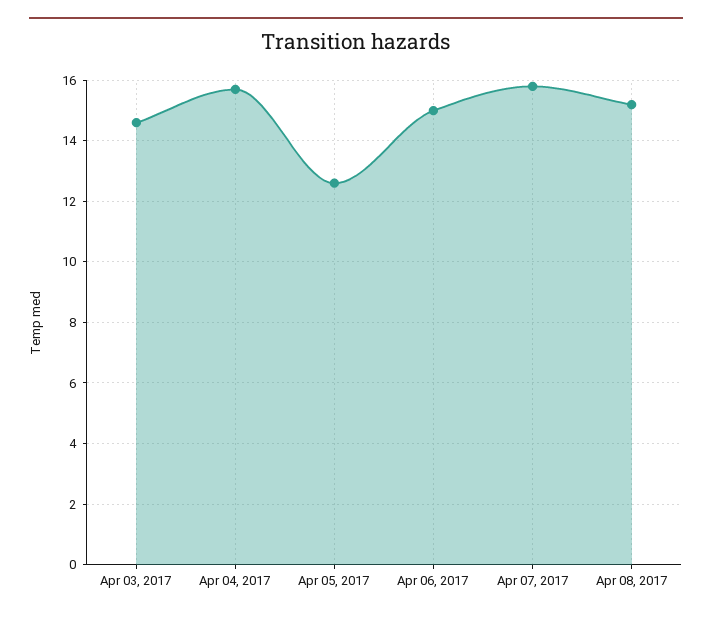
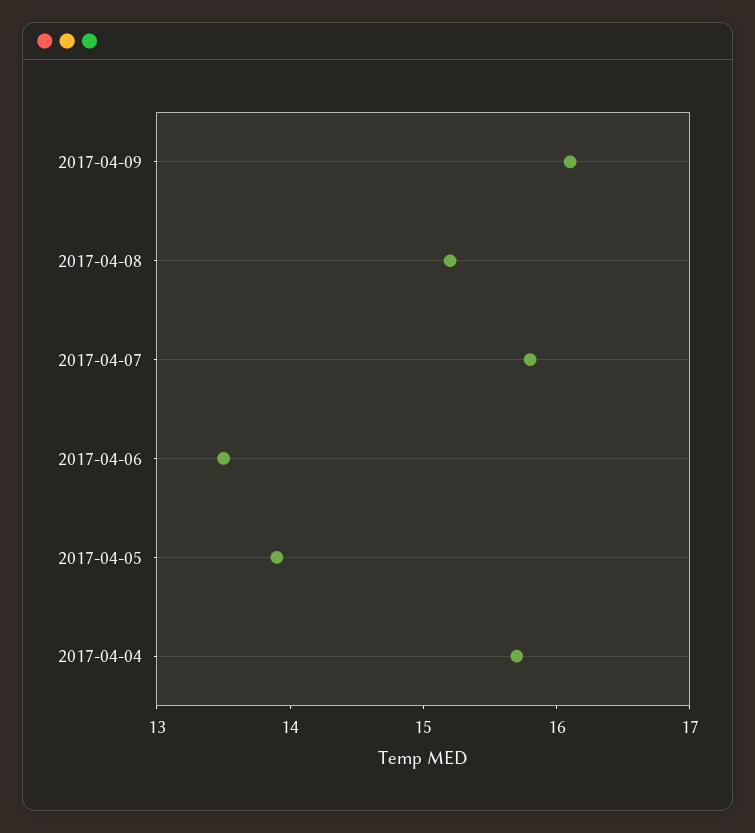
Apr 03, 2017: 14.5 -> none
Apr 05, 2017: 12.5 -> 13.9
Apr 06, 2017: 15 -> 13.5
2017-04-09: none -> 16.1

